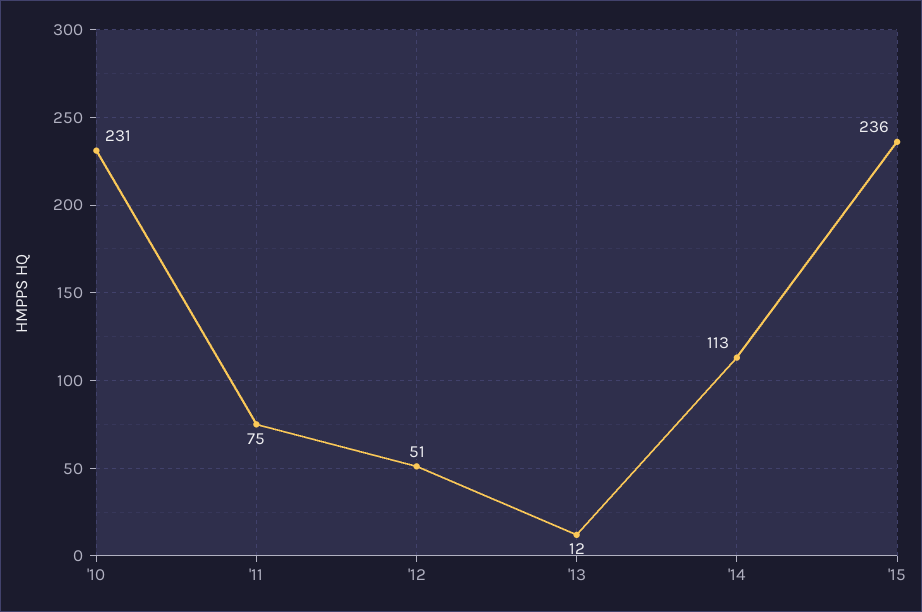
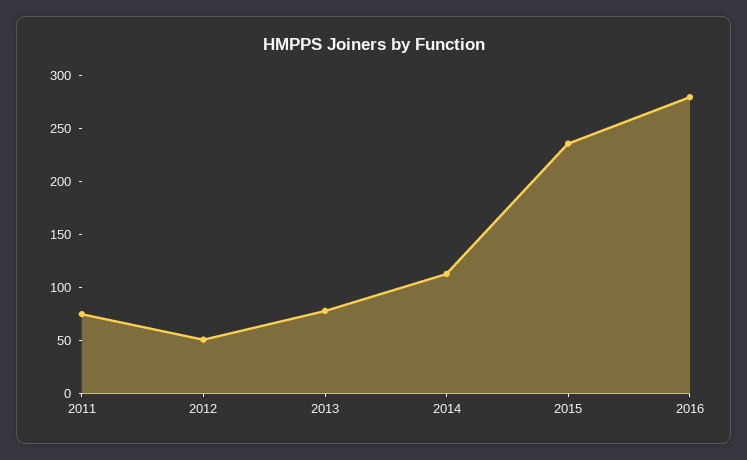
'10: 231 -> none
'13: 12 -> 80
2016: none -> 280

